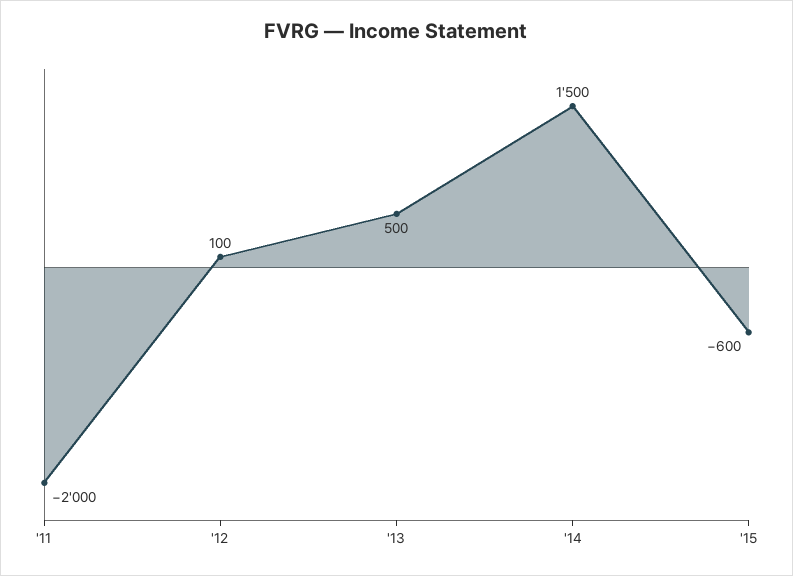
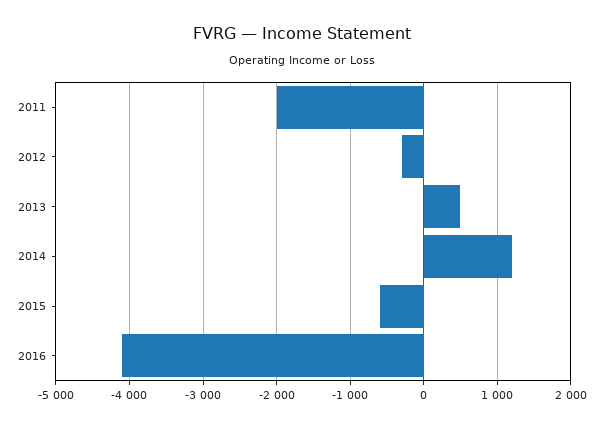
'12: 100 -> -300
'14: 1500 -> 1200
2016: none -> -4100

